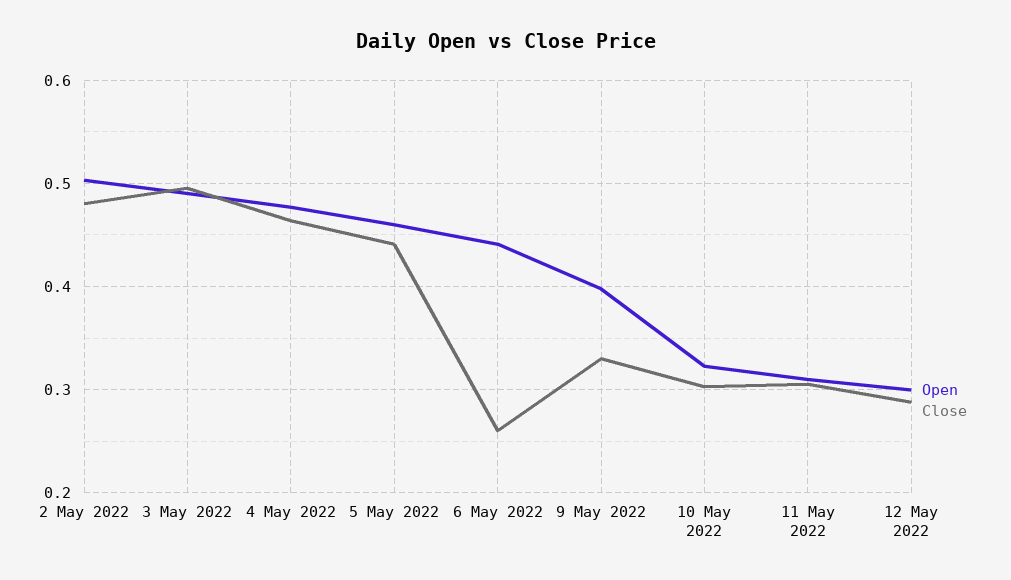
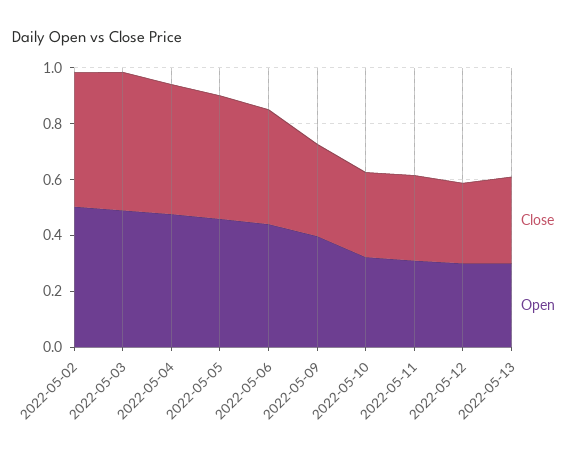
Close, 6 May 2022: 0.26 -> 0.4
Close, 2022-05-13: none -> 0.3
Open, 2022-05-13: none -> 0.3

